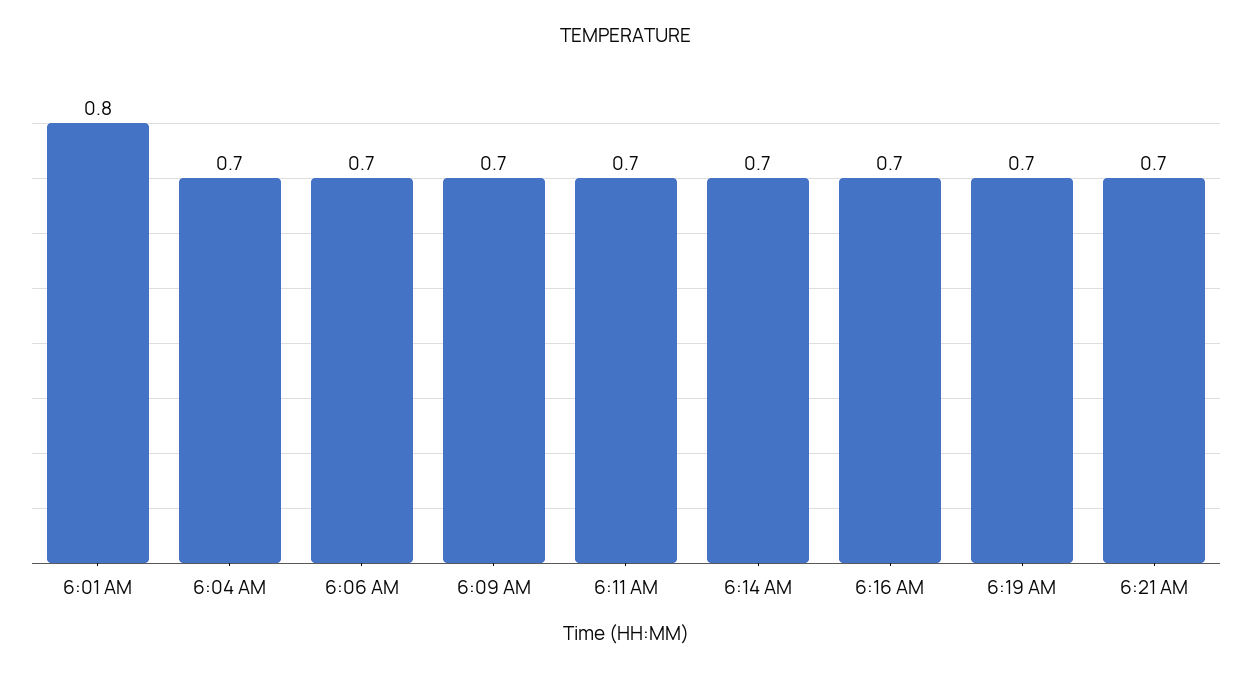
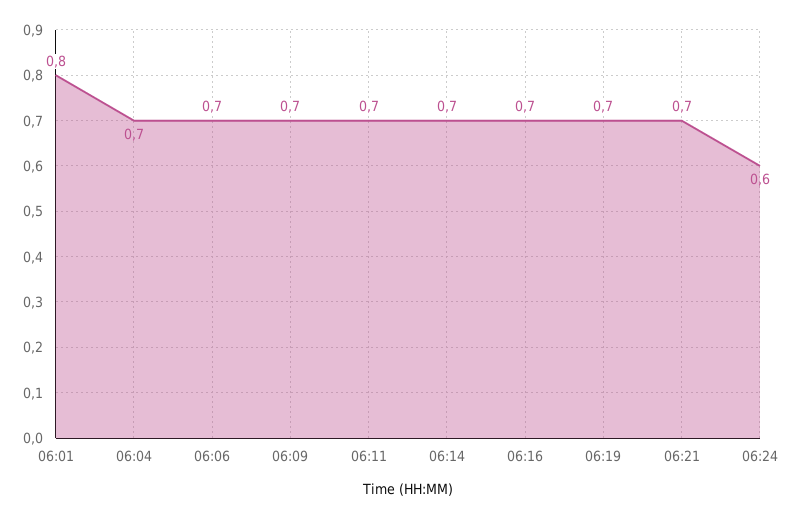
06:24: none -> 0.6

